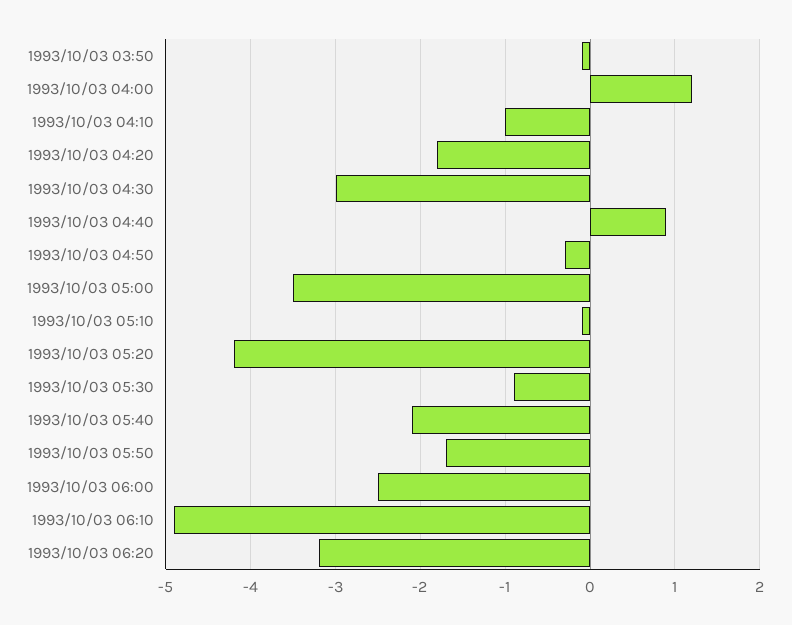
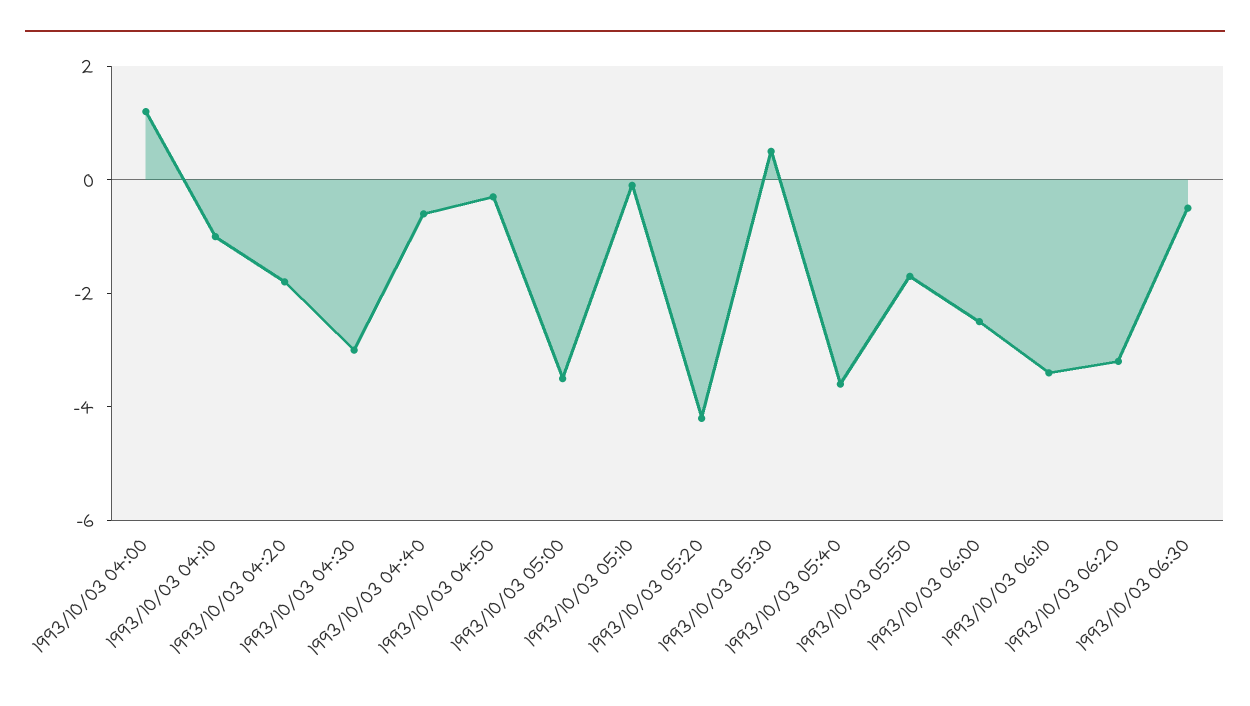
1993/10/03 03:50: -0.1 -> none
1993/10/03 04:40: 0.9 -> -0.5
1993/10/03 05:30: -0.9 -> 0.5
1993/10/03 05:40: -2.1 -> -3.5
1993/10/03 06:10: -4.9 -> -3.5
1993/10/03 06:30: none -> -0.5

